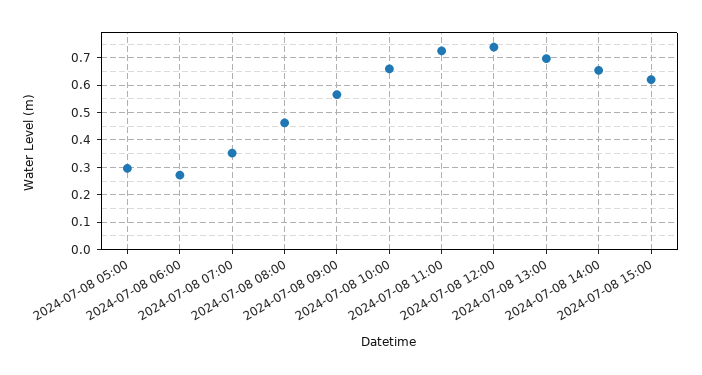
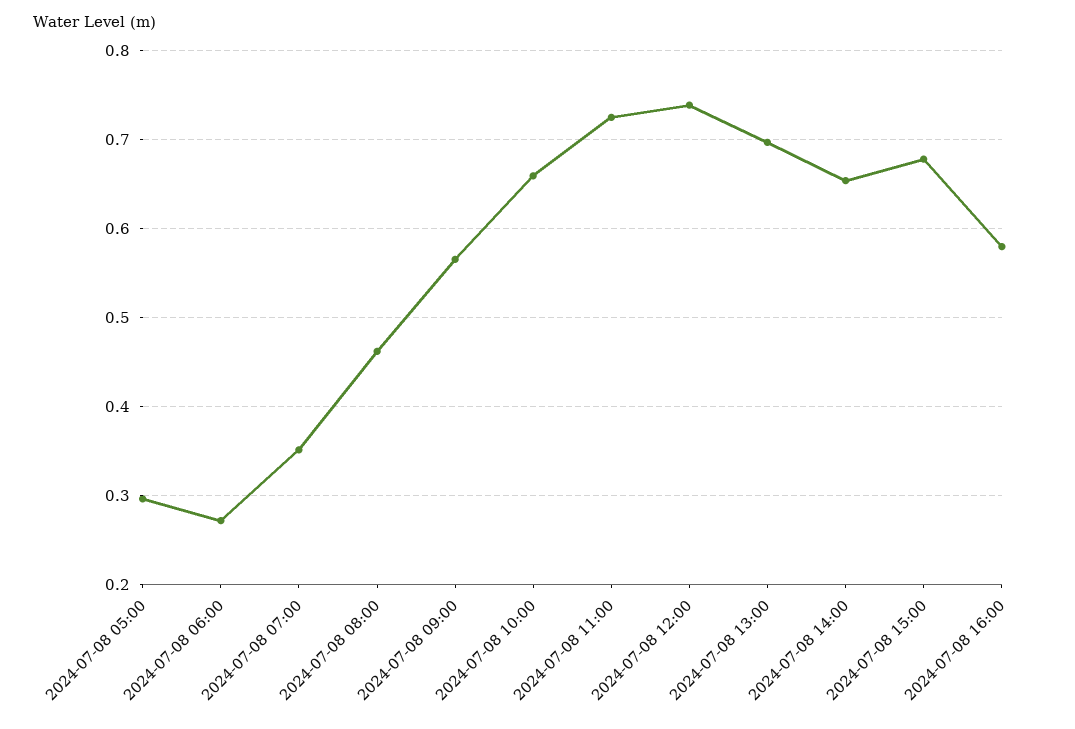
2024-07-08 15:00: 0.625 -> 0.68
2024-07-08 16:00: none -> 0.58

